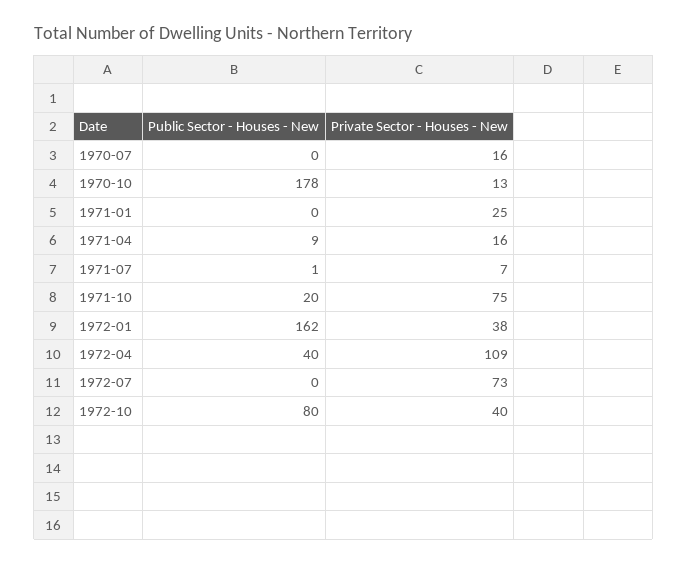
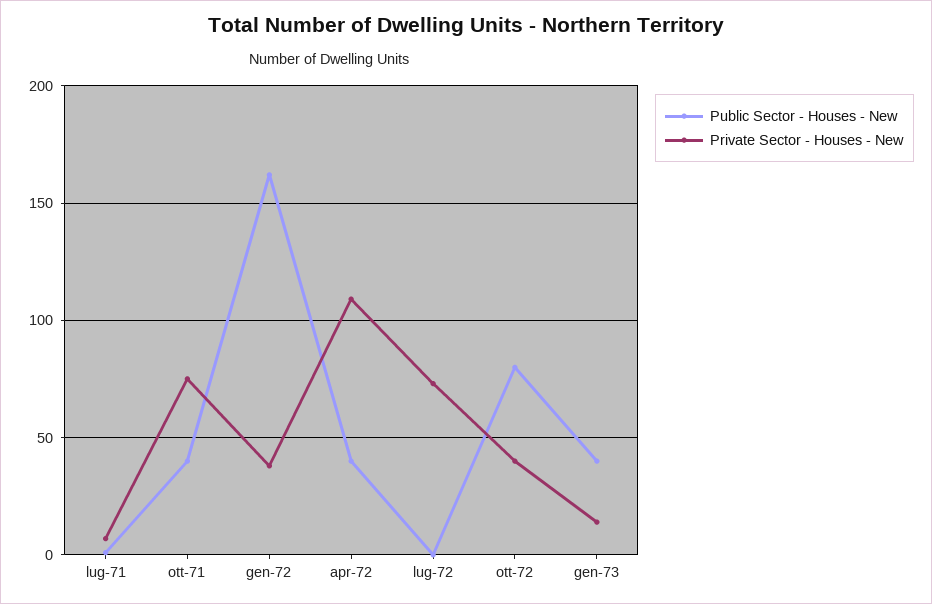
Public Sector - Houses - New, 1970-07: 0 -> none
Private Sector - Houses - New, 1970-07: 16 -> none
Public Sector - Houses - New, 1970-10: 178 -> none
Private Sector - Houses - New, 1970-10: 13 -> none
Public Sector - Houses - New, 1971-01: 0 -> none
Private Sector - Houses - New, 1971-01: 25 -> none
Public Sector - Houses - New, 1971-04: 9 -> none
Private Sector - Houses - New, 1971-04: 16 -> none
Public Sector - Houses - New, 1971-10: 20 -> 40
Public Sector - Houses - New, gen-73: none -> 40
Private Sector - Houses - New, gen-73: none -> 15

